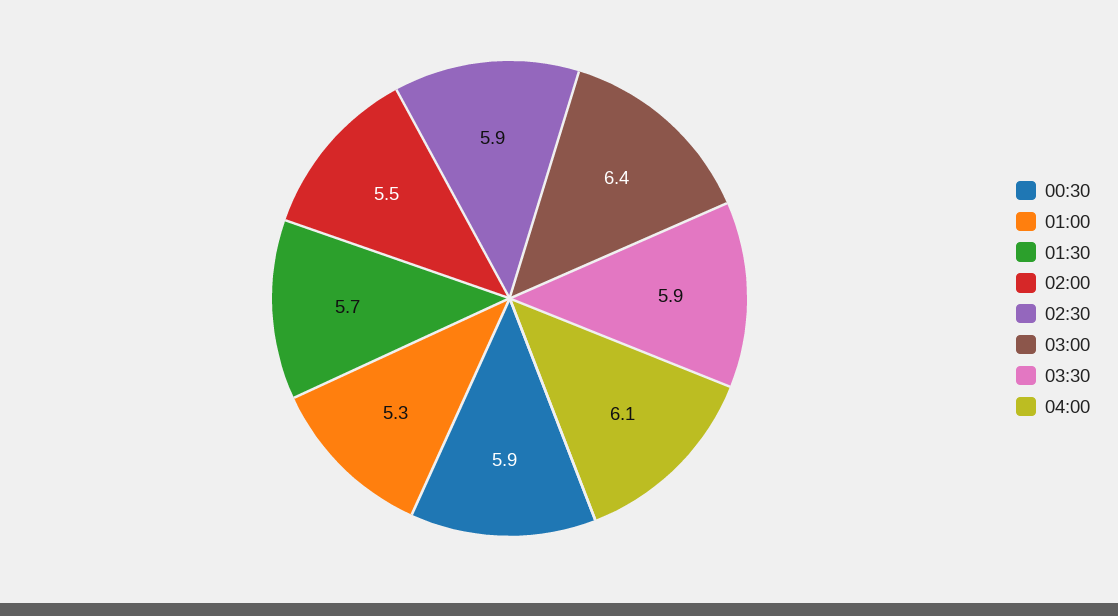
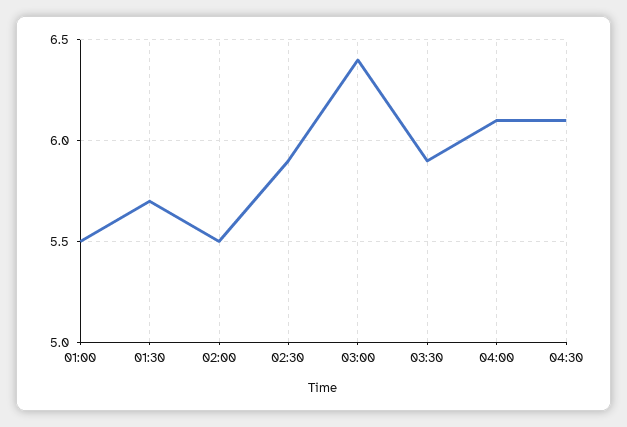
00:30: 5.9 -> none
01:00: 5.3 -> 5.5
04:30: none -> 6.1

